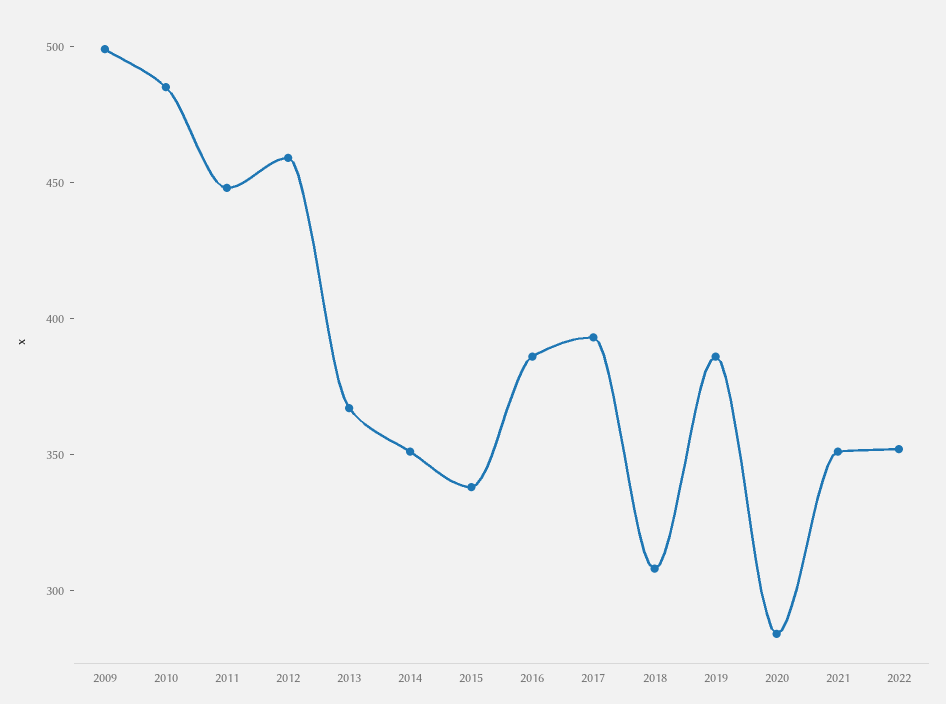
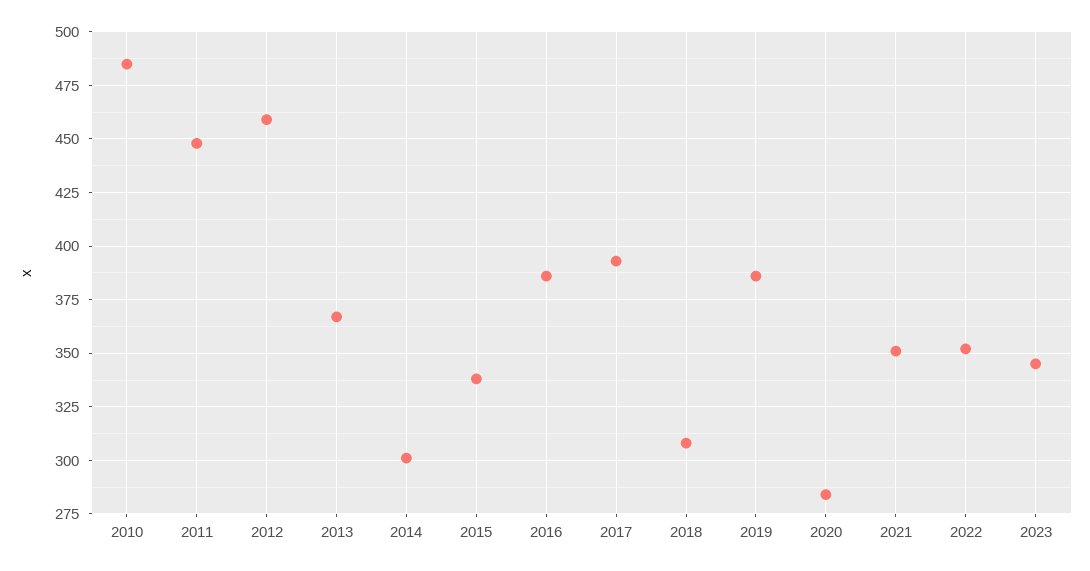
2009: 500 -> none
2014: 350 -> 300
2023: none -> 345

